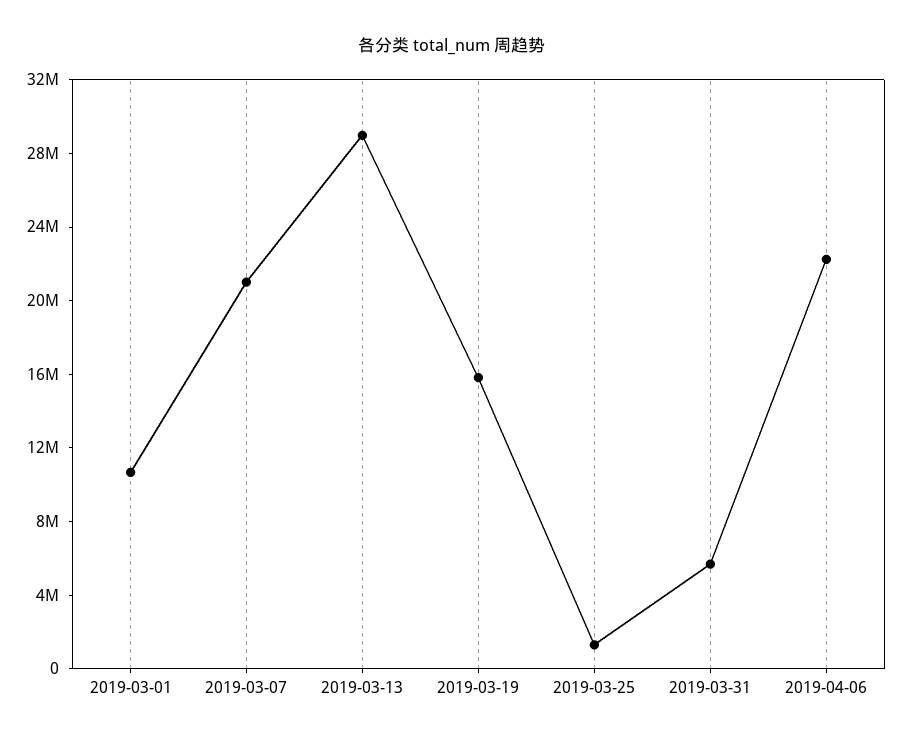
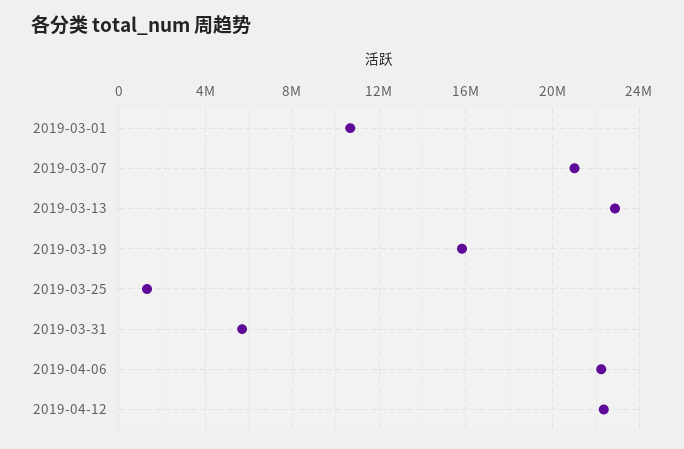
2019-03-13: 29000000 -> 23000000
2019-04-12: none -> 22500000

